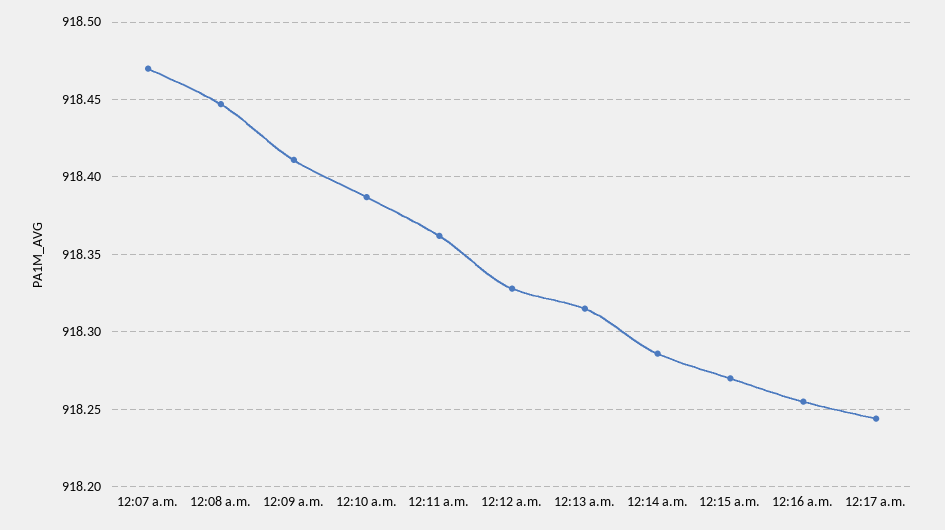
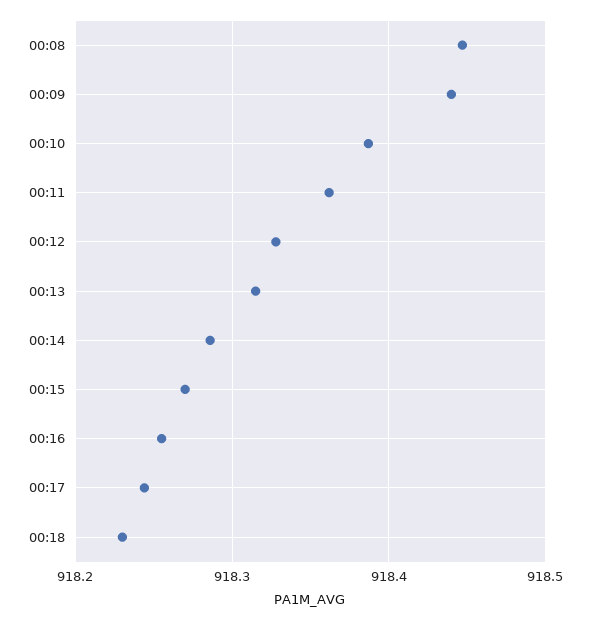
12:07 a.m.: 918.47 -> none
12:09 a.m.: 918.41 -> 918.44
00:18: none -> 918.23

